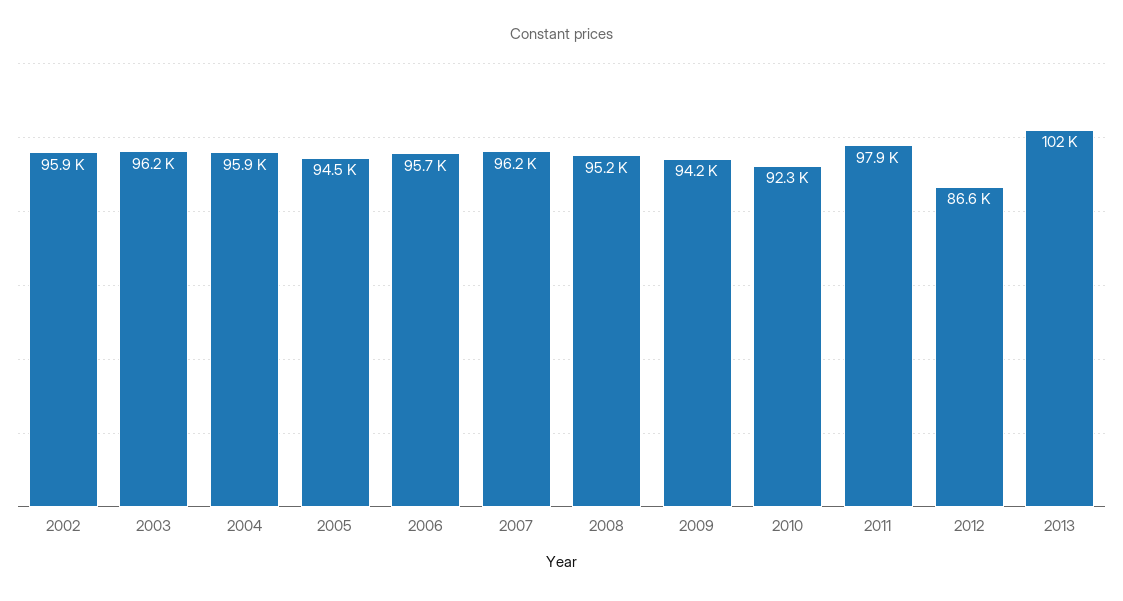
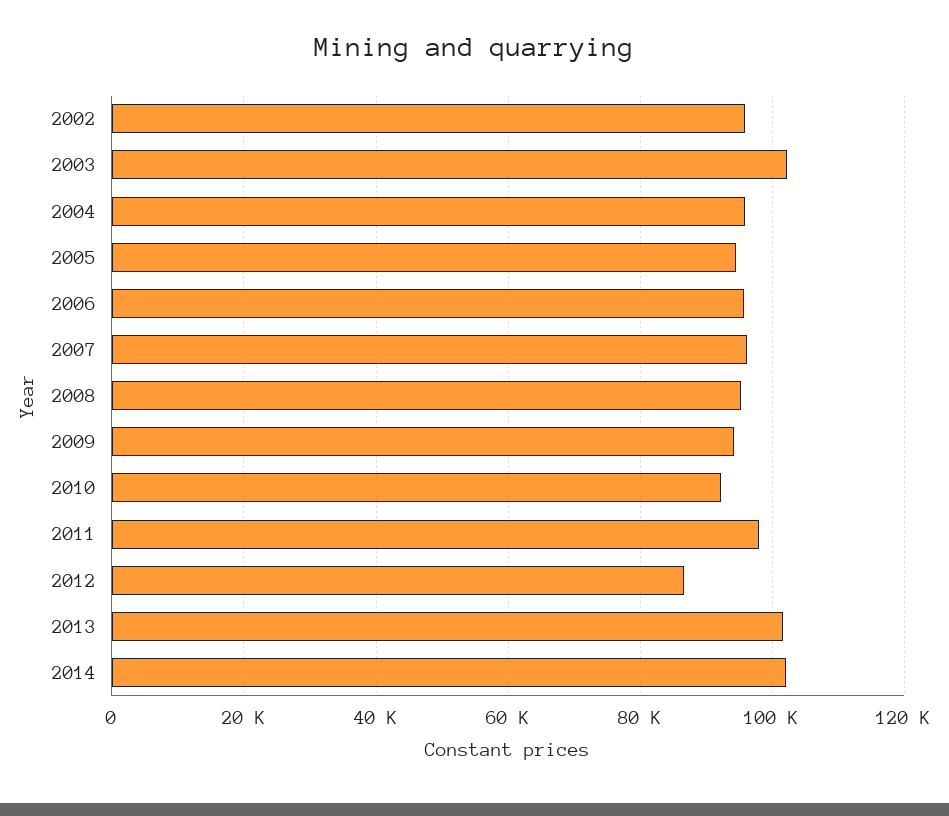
2003: 96200 -> 102000
2014: none -> 102000

